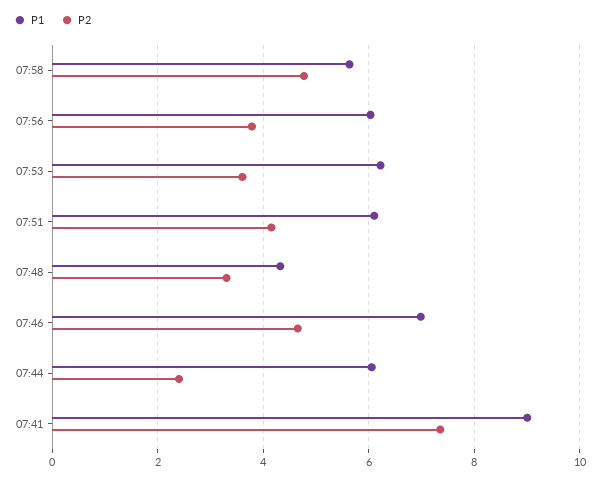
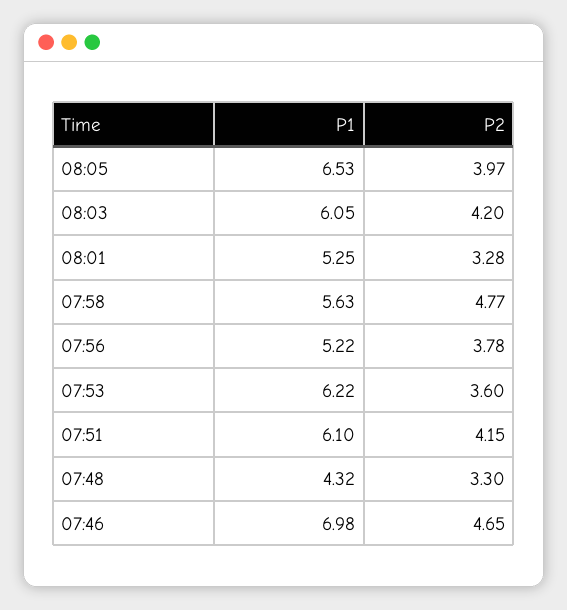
P1, 07:56: 6 -> 5.22
P1, 07:44: 6 -> none
P2, 07:44: 2.4 -> none
P1, 07:41: 9 -> none
P2, 07:41: 7.4 -> none
P1, 08:05: none -> 6.53
P2, 08:05: none -> 3.97
P1, 08:03: none -> 6.05
P2, 08:03: none -> 4.2
P1, 08:01: none -> 5.25
P2, 08:01: none -> 3.28

